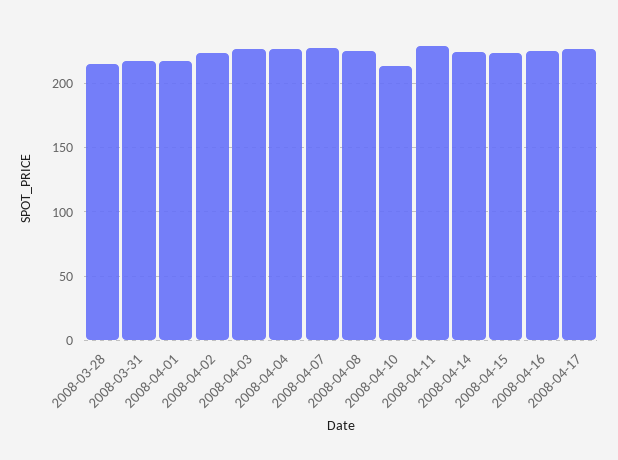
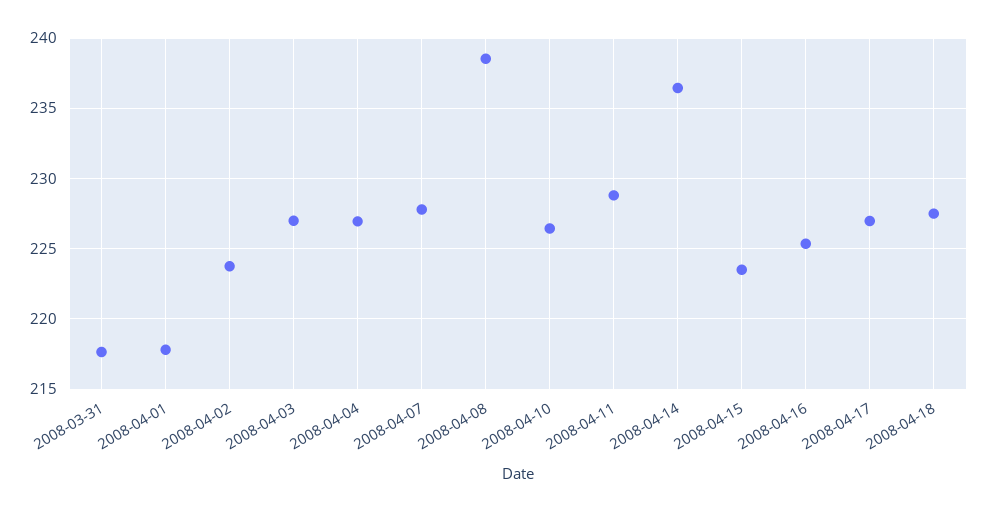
2008-03-28: 215 -> none
2008-04-08: 225 -> 238.5
2008-04-10: 215 -> 226.5
2008-04-14: 225 -> 236.5
2008-04-18: none -> 227.5

